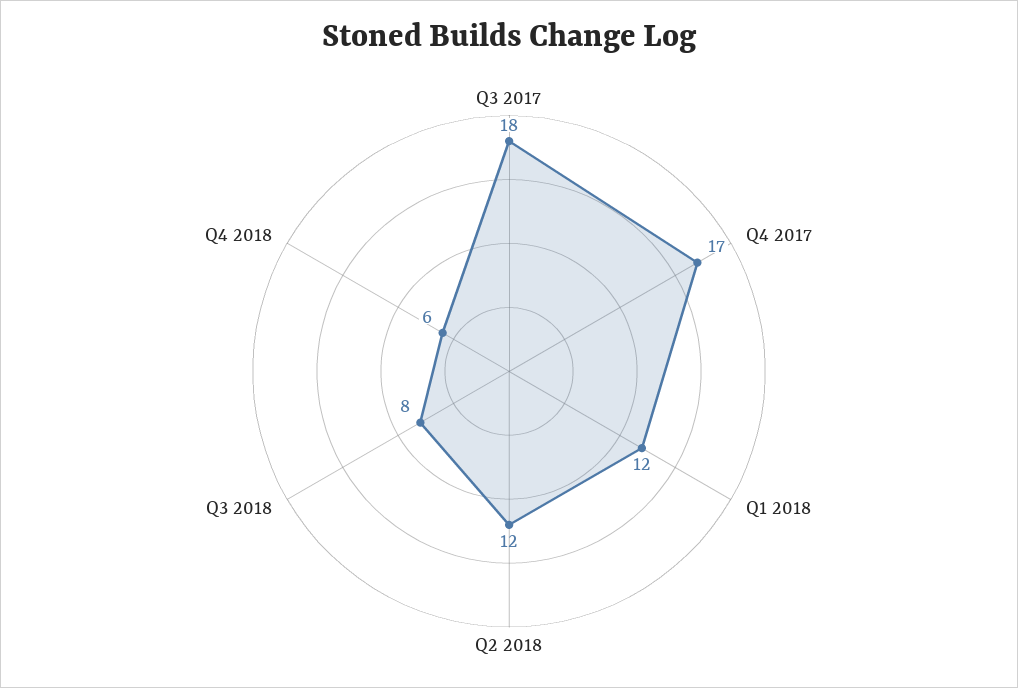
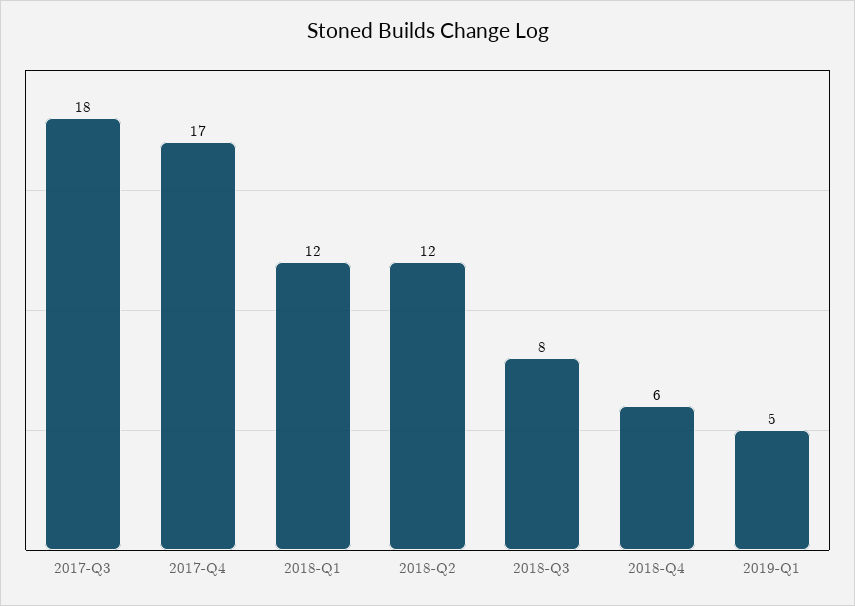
2019-Q1: none -> 5

